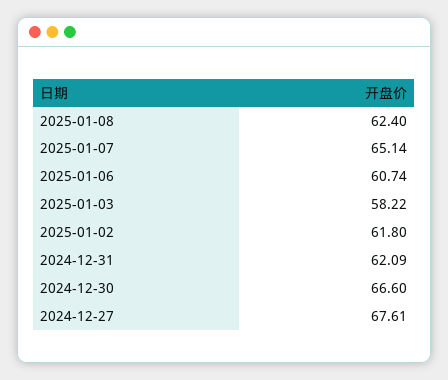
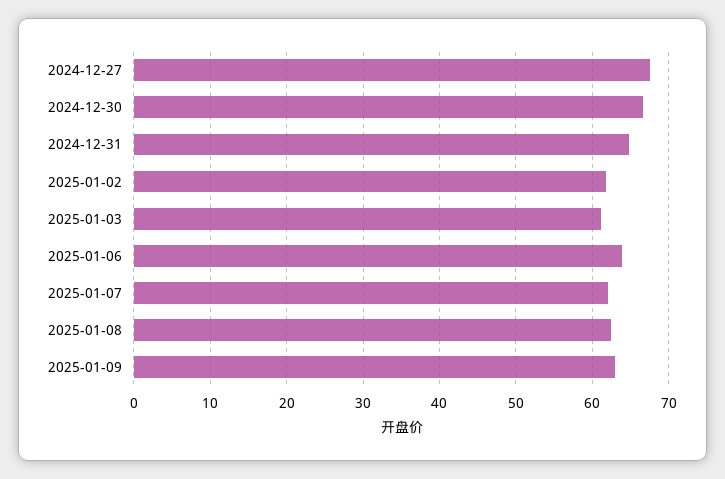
2025-01-07: 65.14 -> 62
2025-01-06: 60.74 -> 64
2025-01-03: 58.22 -> 61
2024-12-31: 62.09 -> 65
2025-01-09: none -> 63

